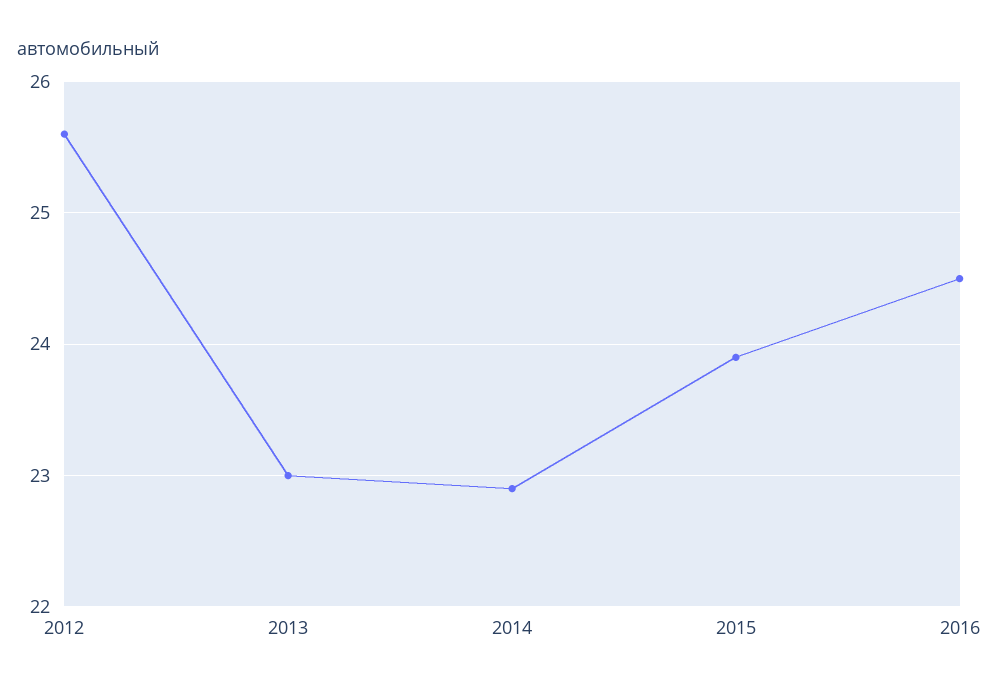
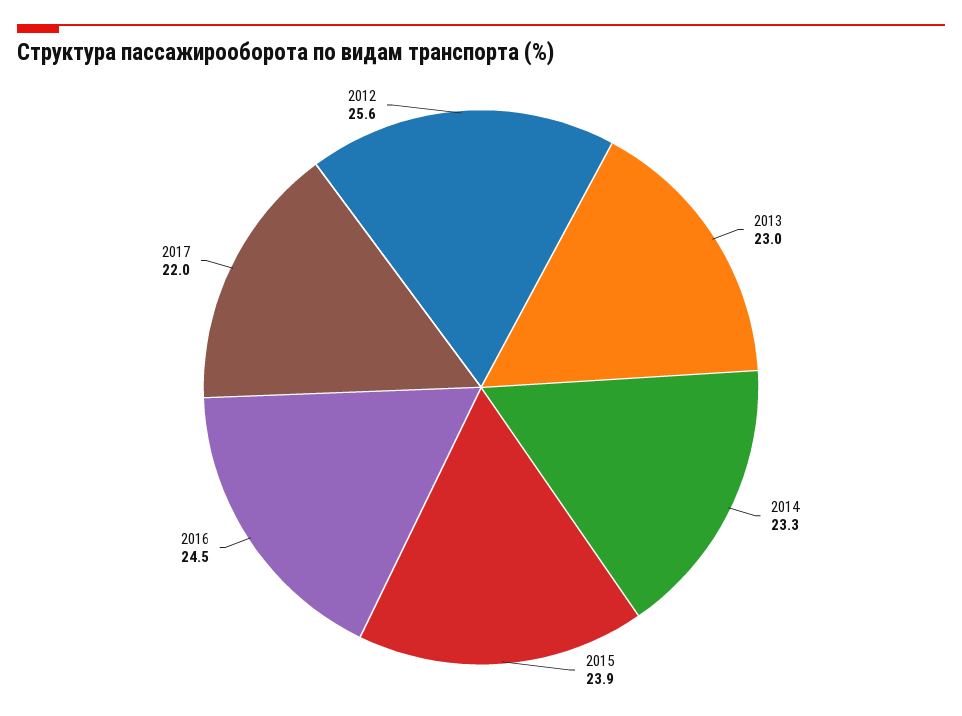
2014: 22.9 -> 23.3
2017: none -> 22

